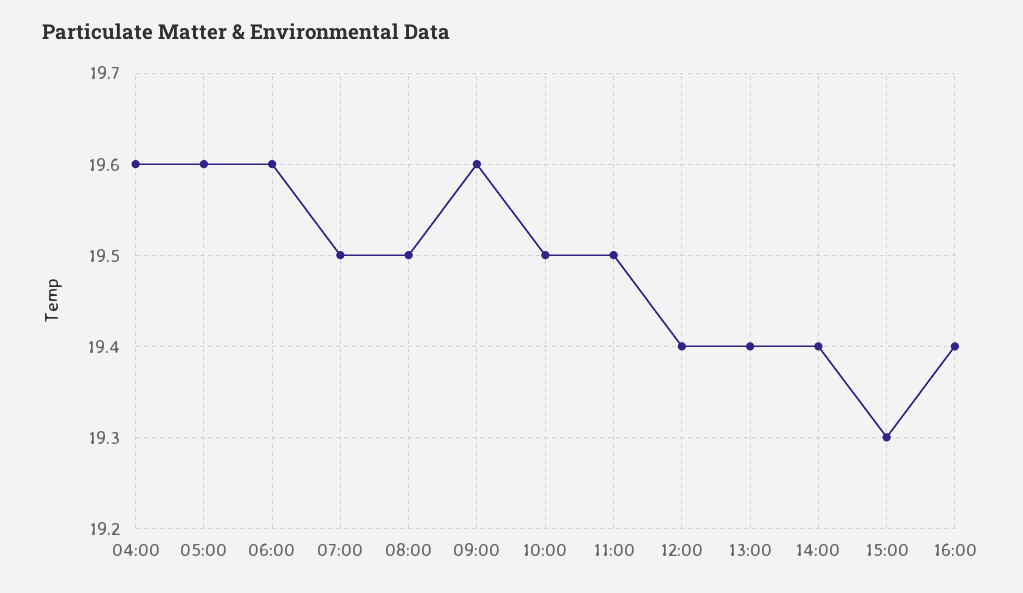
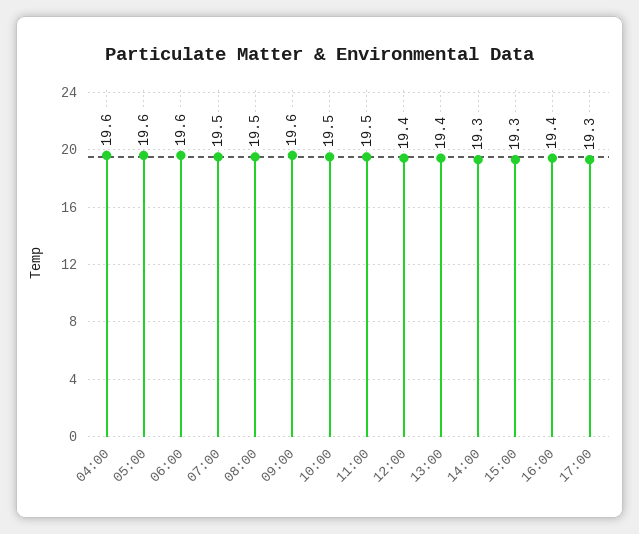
14:00: 19.4 -> 19.3
17:00: none -> 19.3

